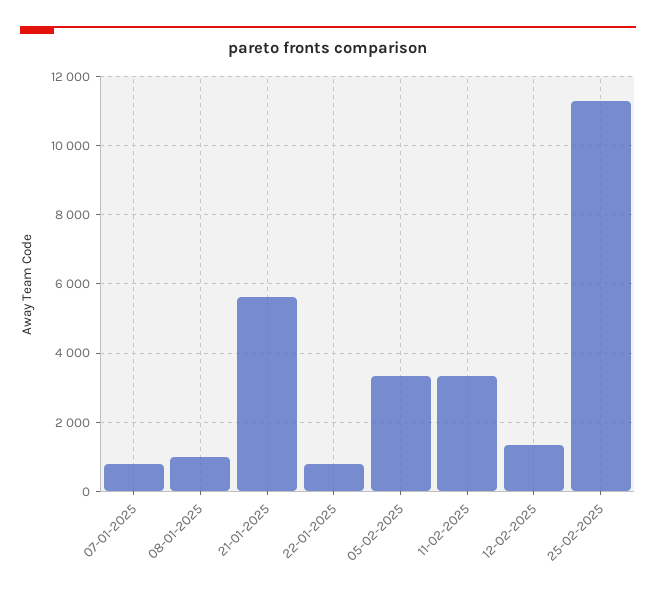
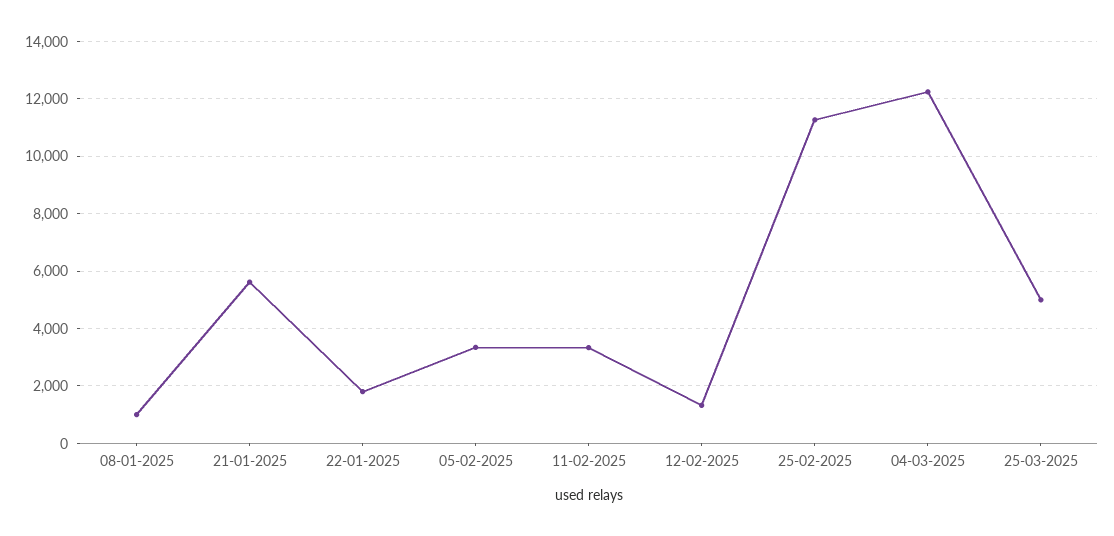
07-01-2025: 800 -> none
22-01-2025: 800 -> 1750
04-03-2025: none -> 12250
25-03-2025: none -> 5000

